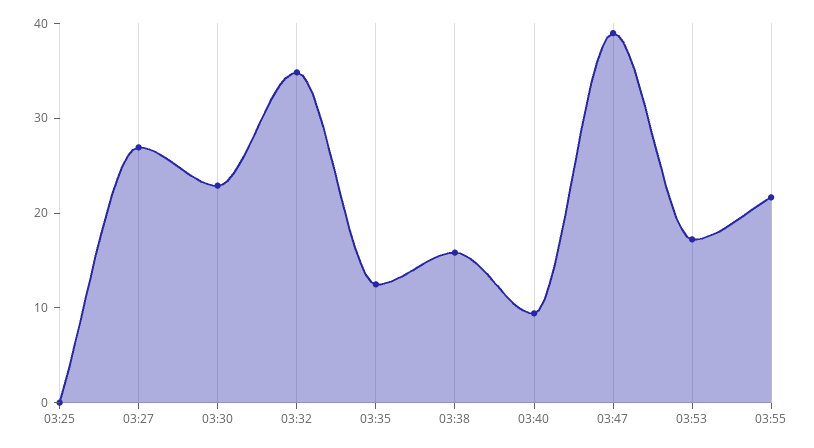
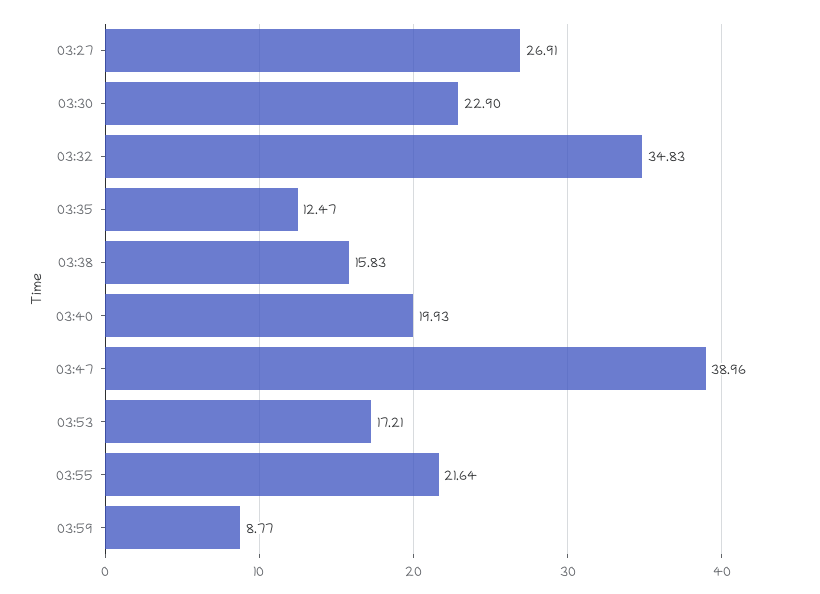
03:25: 0 -> none
03:40: 10 -> 19.93
03:59: none -> 8.77

